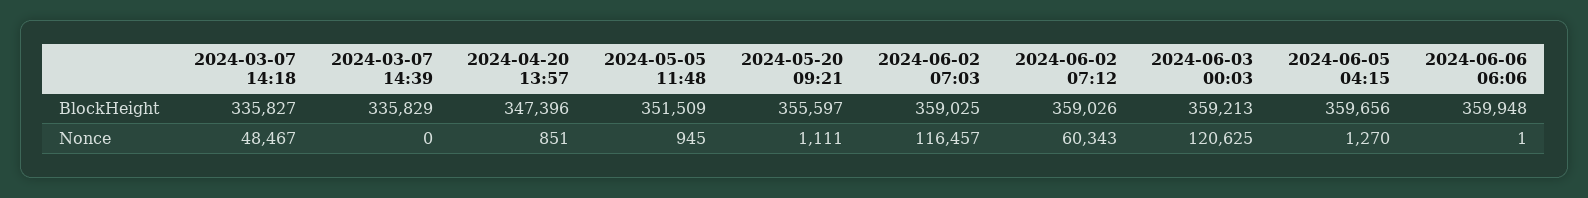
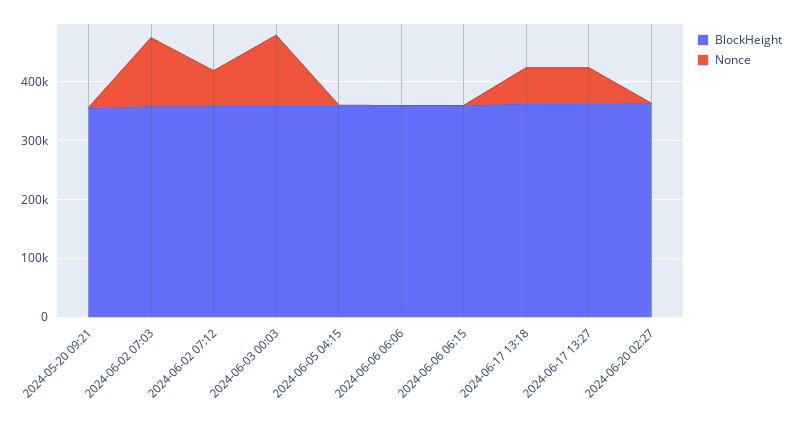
BlockHeight, 2024-03-07 14:18: 335827 -> none
BlockHeight, 2024-03-07 14:39: 335829 -> none
BlockHeight, 2024-04-20 13:57: 347396 -> none
BlockHeight, 2024-05-05 11:48: 351509 -> none
Nonce, 2024-03-07 14:18: 48467 -> none
Nonce, 2024-03-07 14:39: 0 -> none
Nonce, 2024-04-20 13:57: 851 -> none
Nonce, 2024-05-05 11:48: 945 -> none
BlockHeight, 2024-06-06 06:15: none -> 360000
Nonce, 2024-06-06 06:15: none -> 0
BlockHeight, 2024-06-17 13:18: none -> 360000
Nonce, 2024-06-17 13:18: none -> 60000
BlockHeight, 2024-06-17 13:27: none -> 360000
Nonce, 2024-06-17 13:27: none -> 60000
BlockHeight, 2024-06-20 02:27: none -> 360000
Nonce, 2024-06-20 02:27: none -> 0

